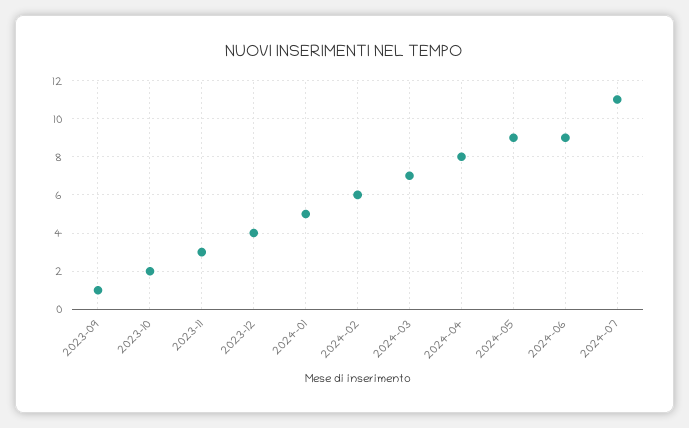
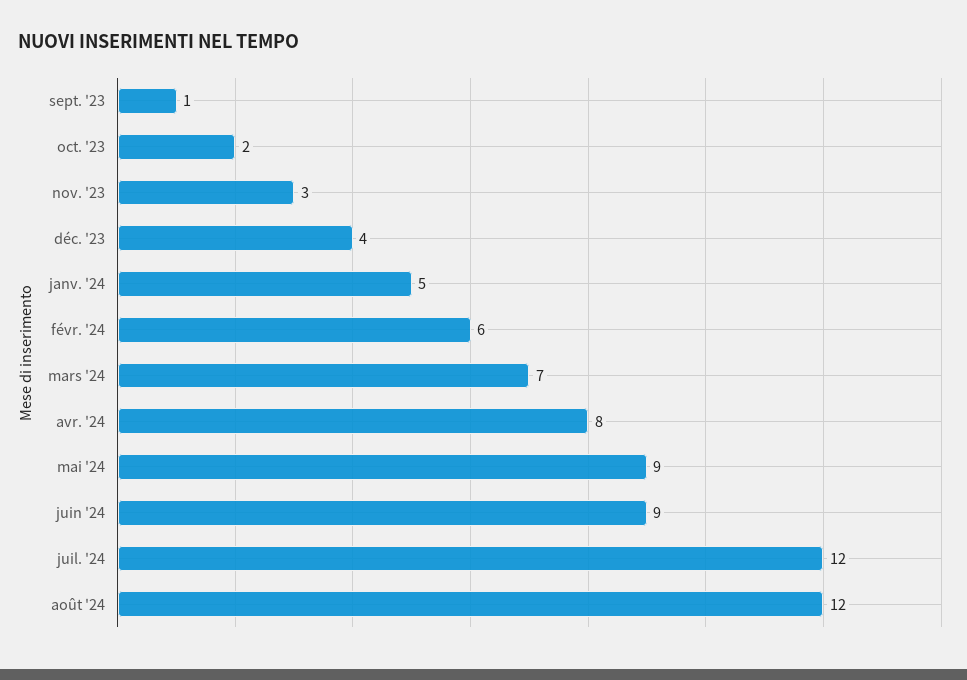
2024-07: 11 -> 12
août '24: none -> 12

